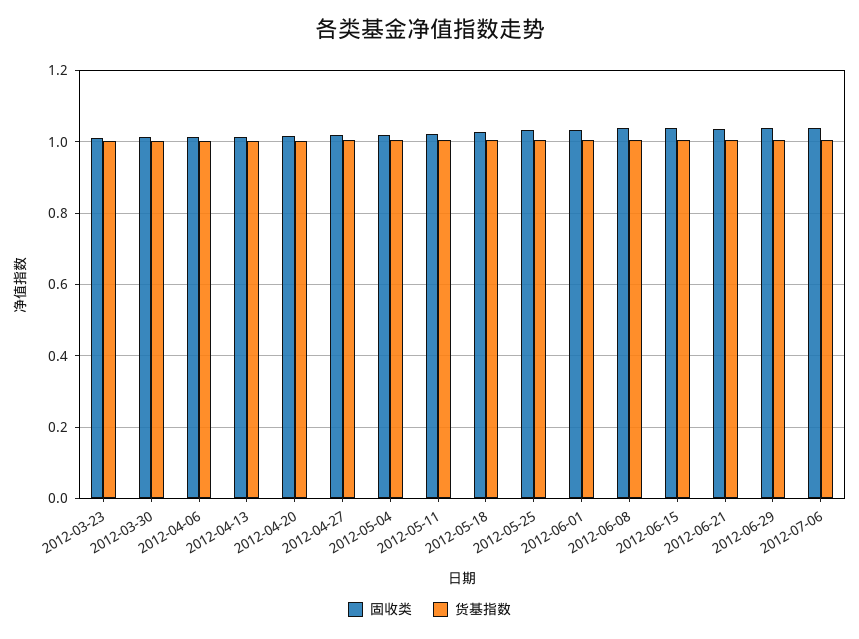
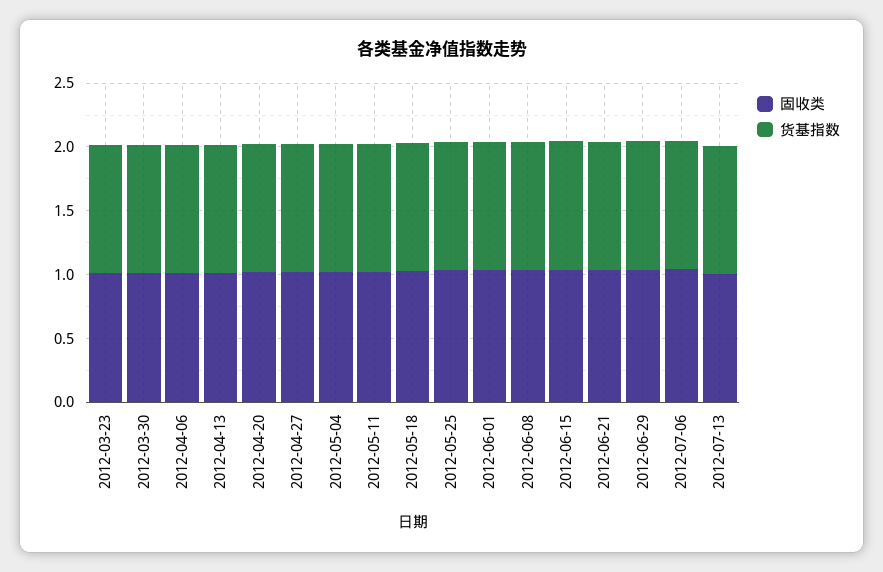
固收类, 2012-07-13: none -> 1
货基指数, 2012-07-13: none -> 1

